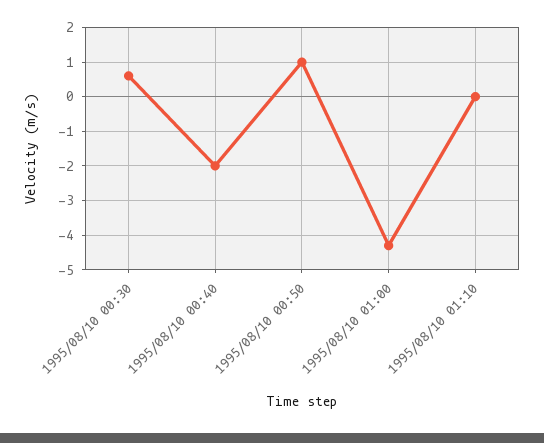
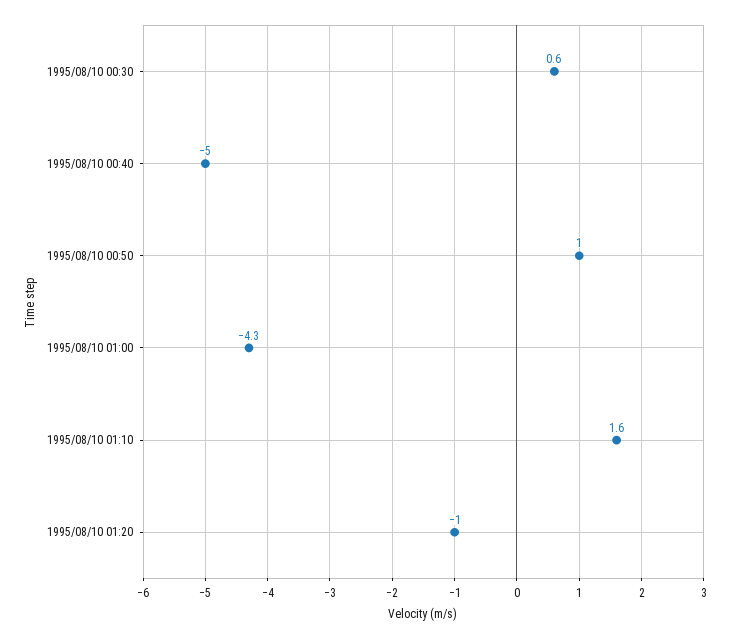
1995/08/10 00:40: -2 -> -5
1995/08/10 01:10: 0 -> 1.6
1995/08/10 01:20: none -> -1

